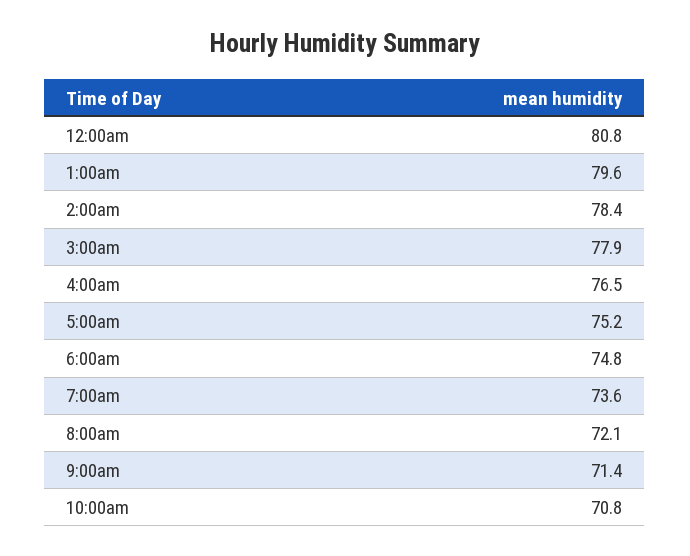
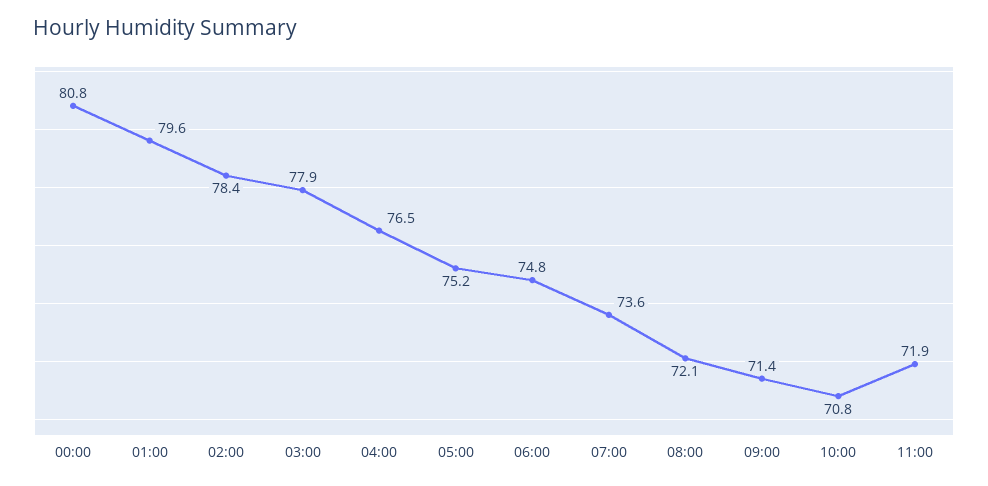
11:00: none -> 71.9

